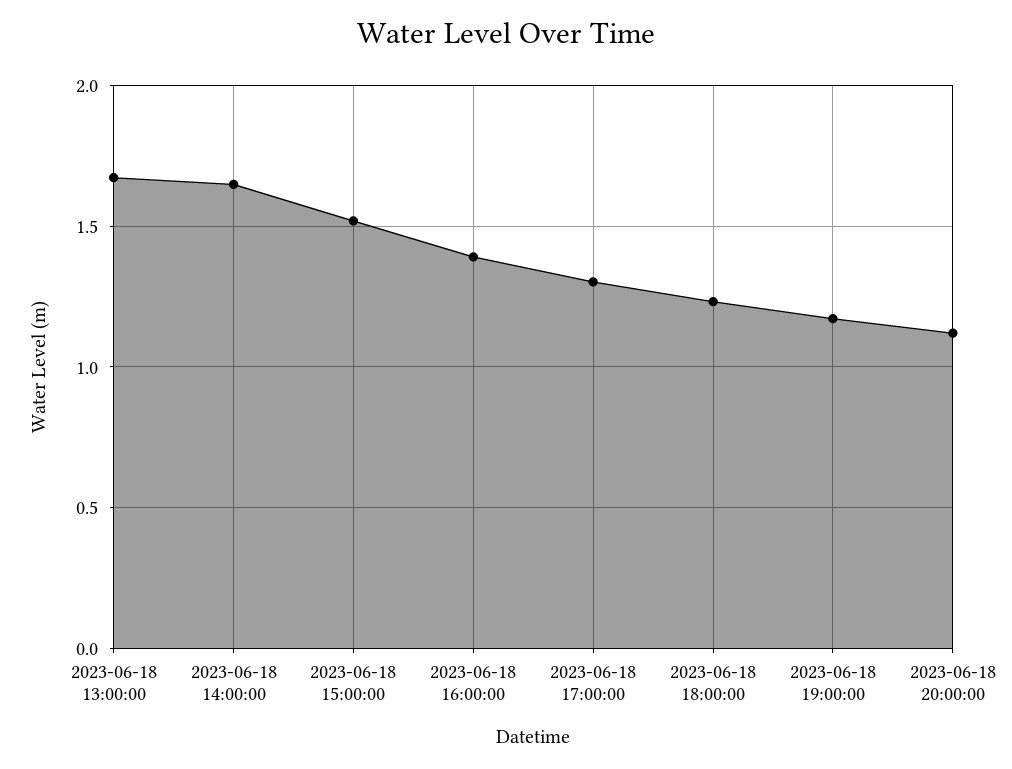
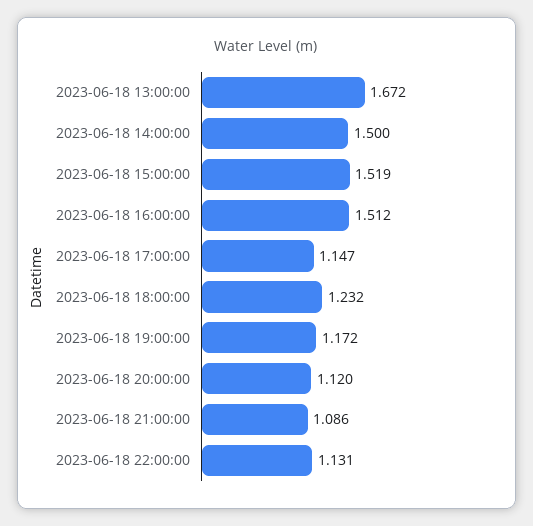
2023-06-18 14:00:00: 1.65 -> 1.5
2023-06-18 16:00:00: 1.4 -> 1.512
2023-06-18 17:00:00: 1.3 -> 1.147
2023-06-18 21:00:00: none -> 1.086
2023-06-18 22:00:00: none -> 1.131

